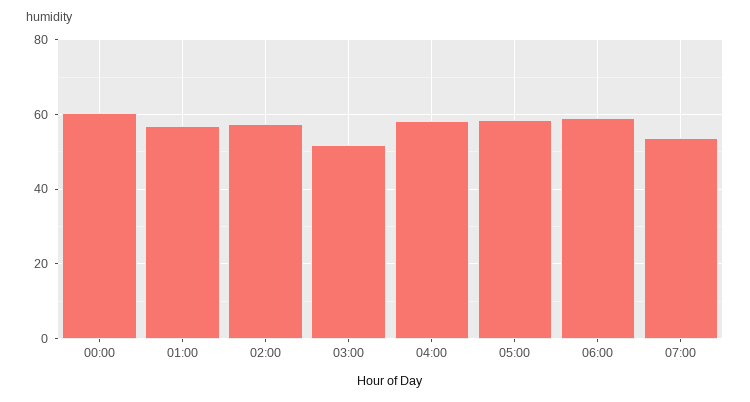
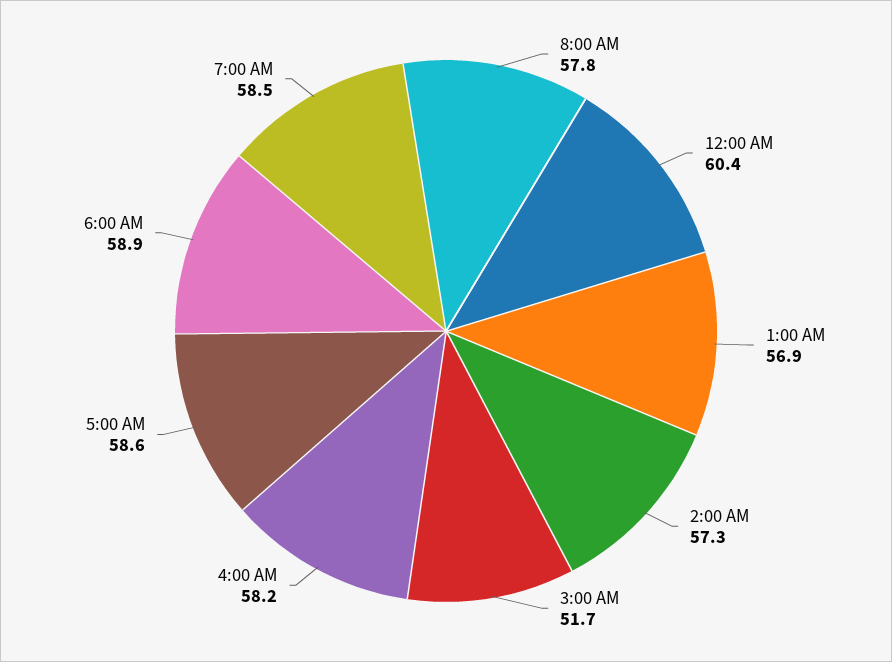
07:00: 54 -> 58.5
8:00 AM: none -> 57.8

